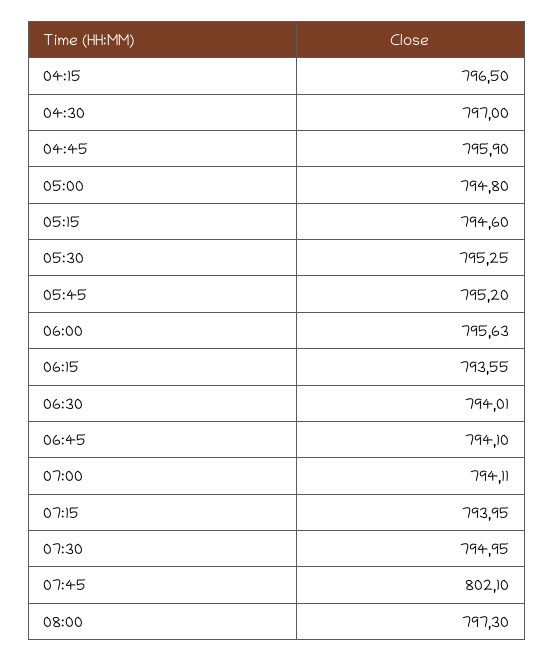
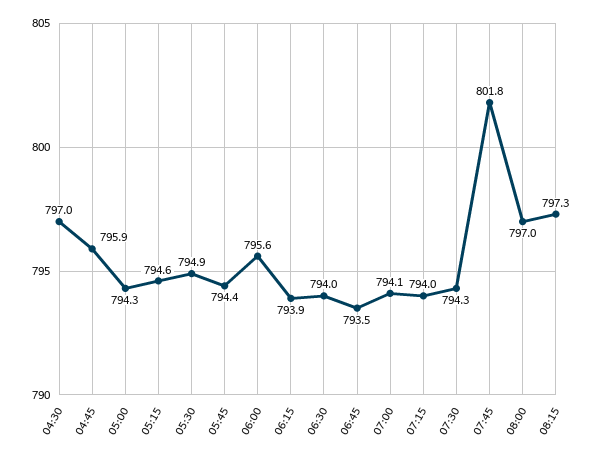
04:15: 796.5 -> none
05:00: 794.8 -> 794.3
05:30: 795.25 -> 794.9
05:45: 795.2 -> 794.4
06:15: 793.55 -> 793.9
06:45: 794.1 -> 793.5
07:30: 794.95 -> 794.3
07:45: 802.1 -> 801.8
08:00: 797.3 -> 797
08:15: none -> 797.3

